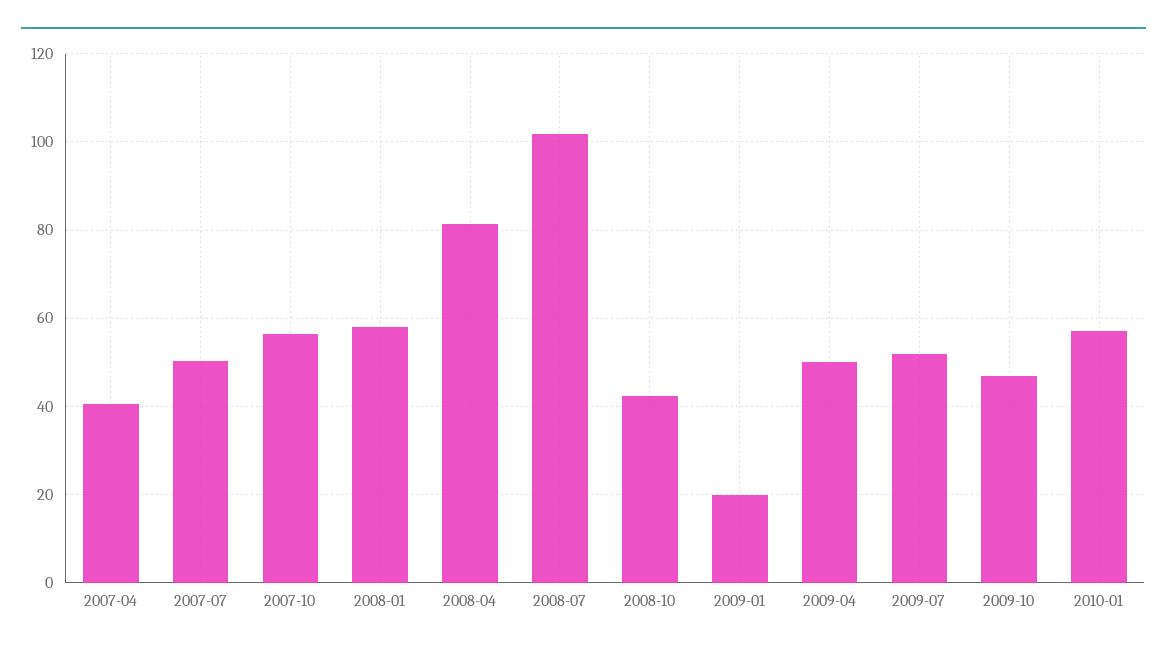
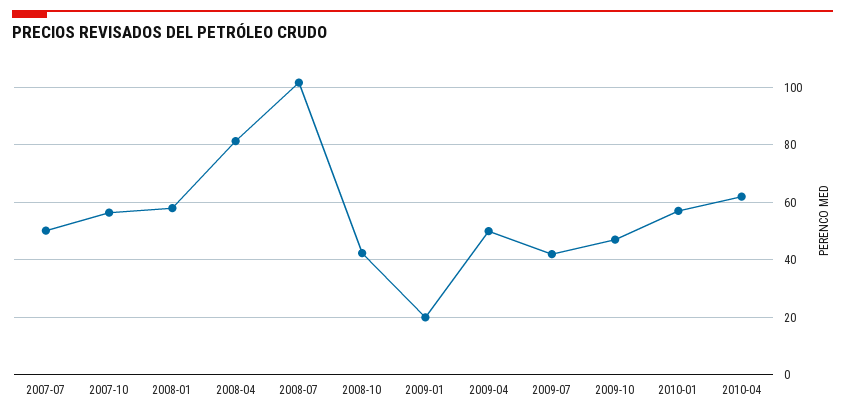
2007-04: 40 -> none
2009-07: 52 -> 42.5
2010-04: none -> 62.5

